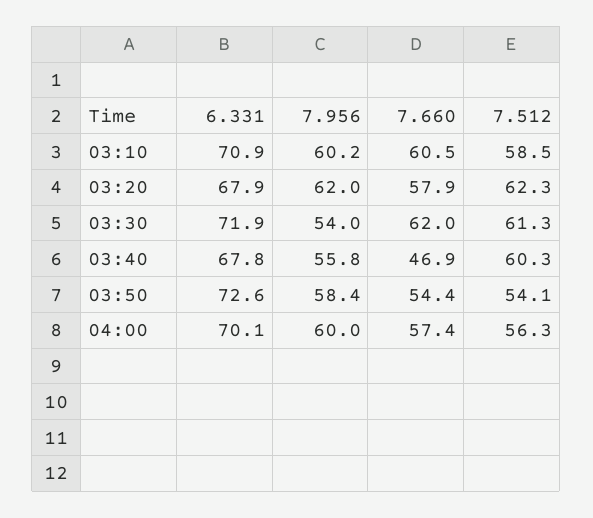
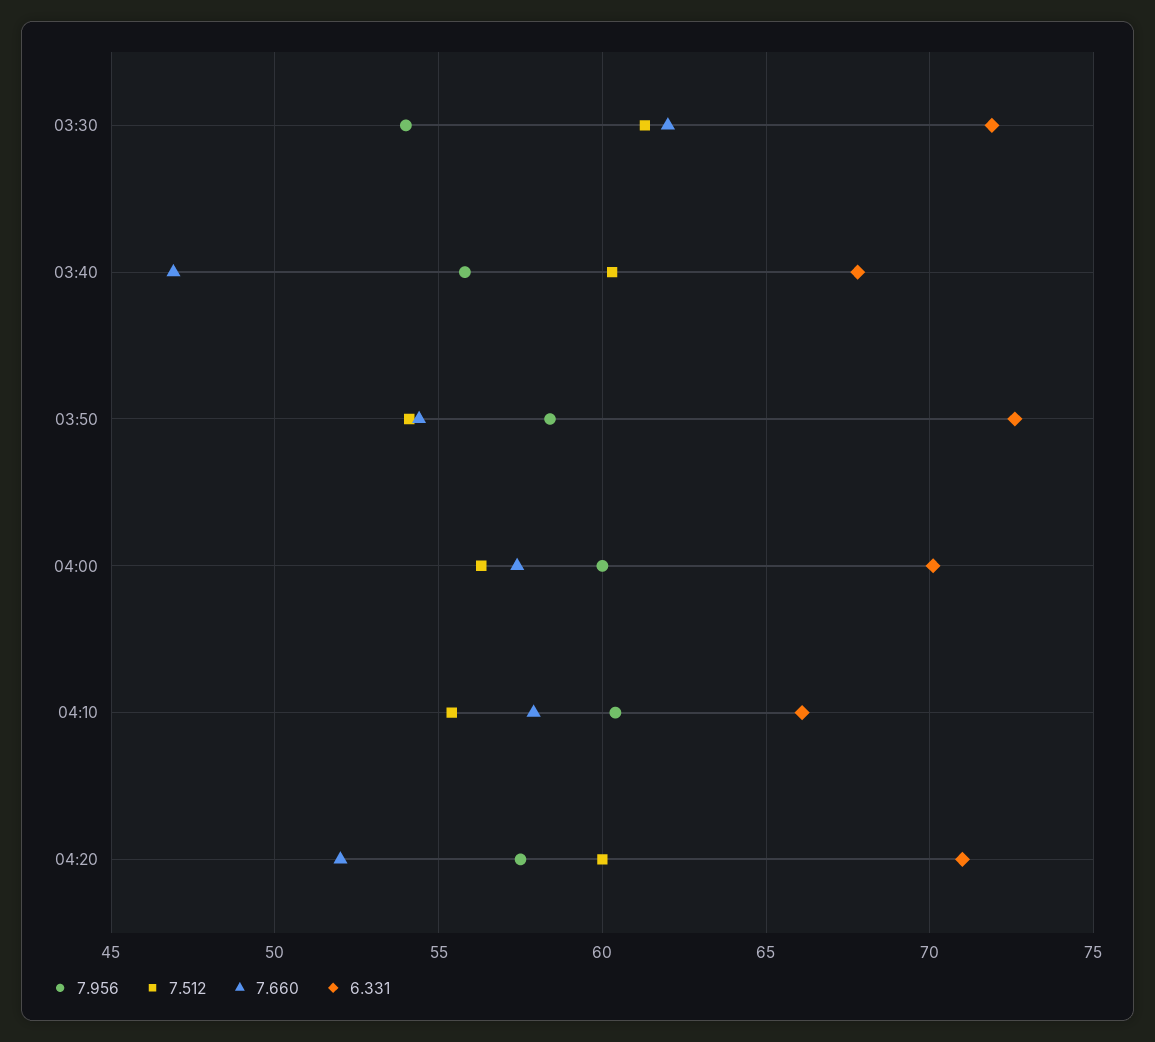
6.331, 03:10: 70.9 -> none
7.956, 03:10: 60.2 -> none
7.660, 03:10: 60.5 -> none
7.512, 03:10: 58.5 -> none
6.331, 03:20: 67.9 -> none
7.956, 03:20: 62 -> none
7.660, 03:20: 57.9 -> none
7.512, 03:20: 62.3 -> none
7.956, 04:10: none -> 60.5
7.512, 04:10: none -> 55.5
7.660, 04:10: none -> 58
6.331, 04:10: none -> 66
7.956, 04:20: none -> 57.5
7.512, 04:20: none -> 60
7.660, 04:20: none -> 52
6.331, 04:20: none -> 71

